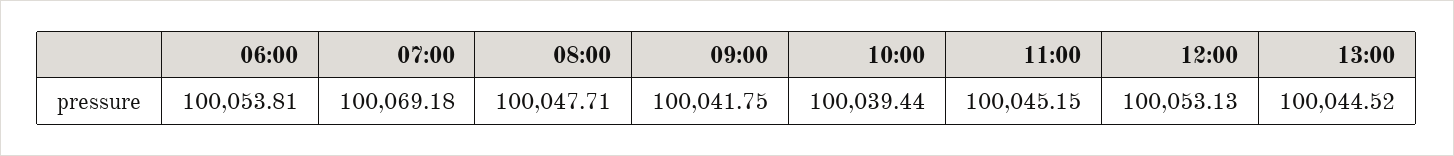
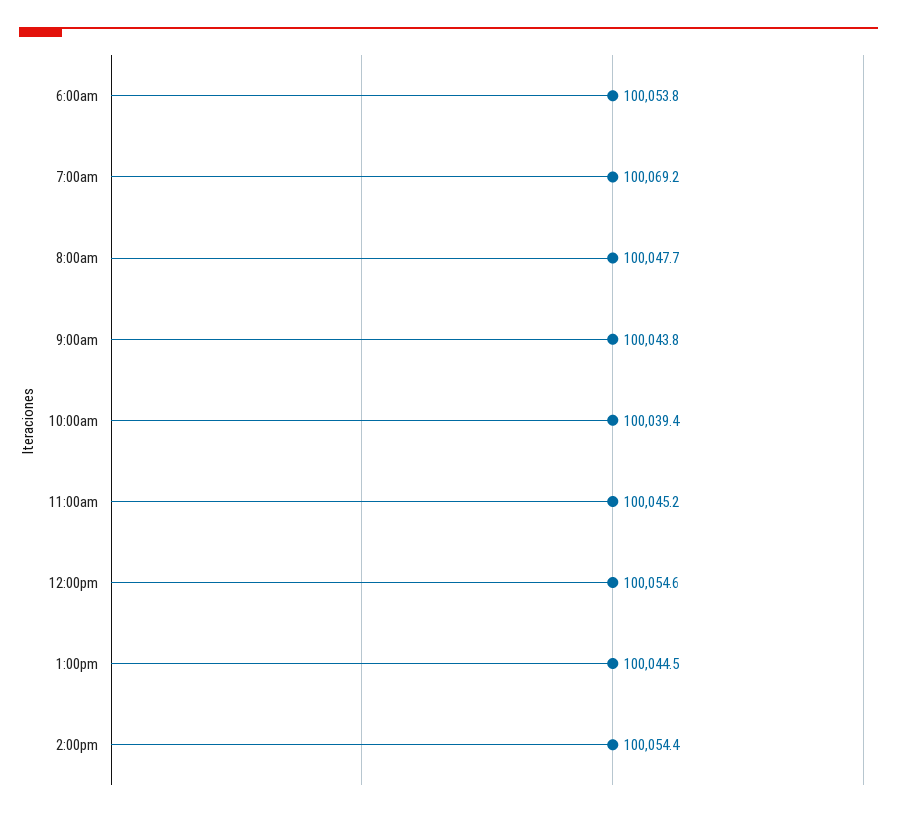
09:00: 100041.75 -> 100043.8
12:00: 100053.13 -> 100054.6
2:00pm: none -> 100054.4

